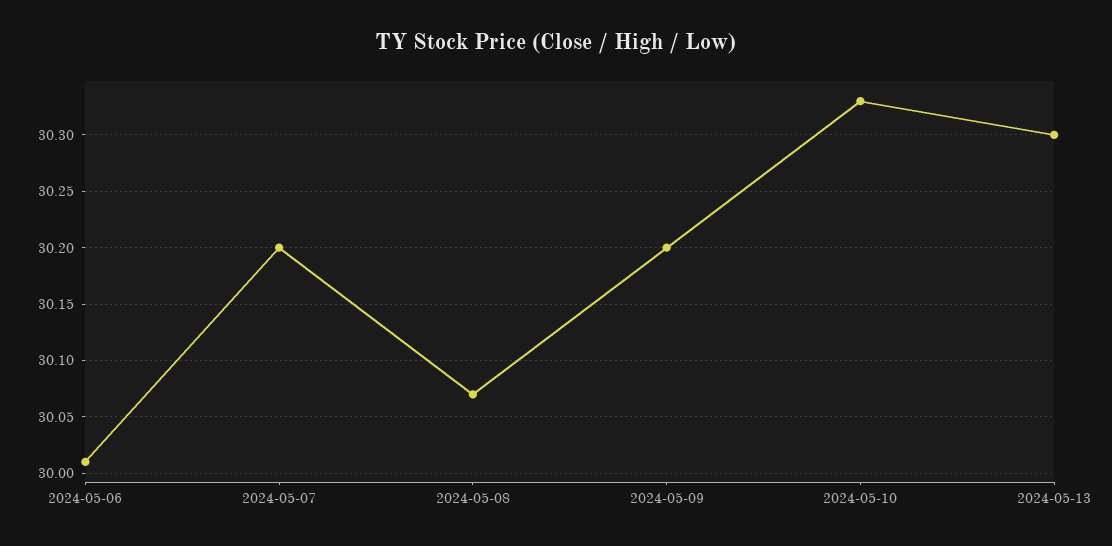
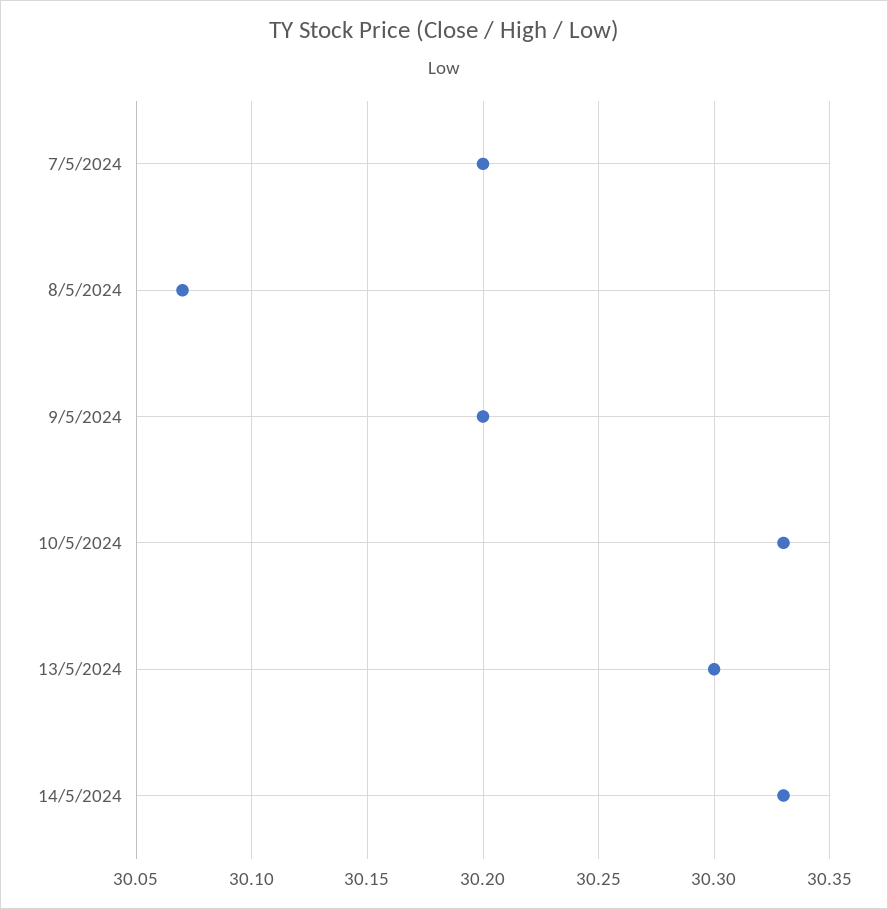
2024-05-06: 30.01 -> none
14/5/2024: none -> 30.33

